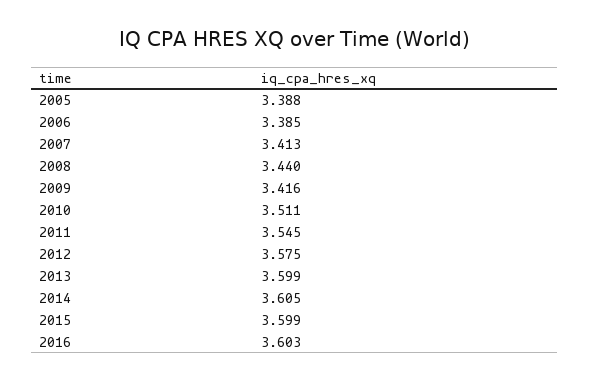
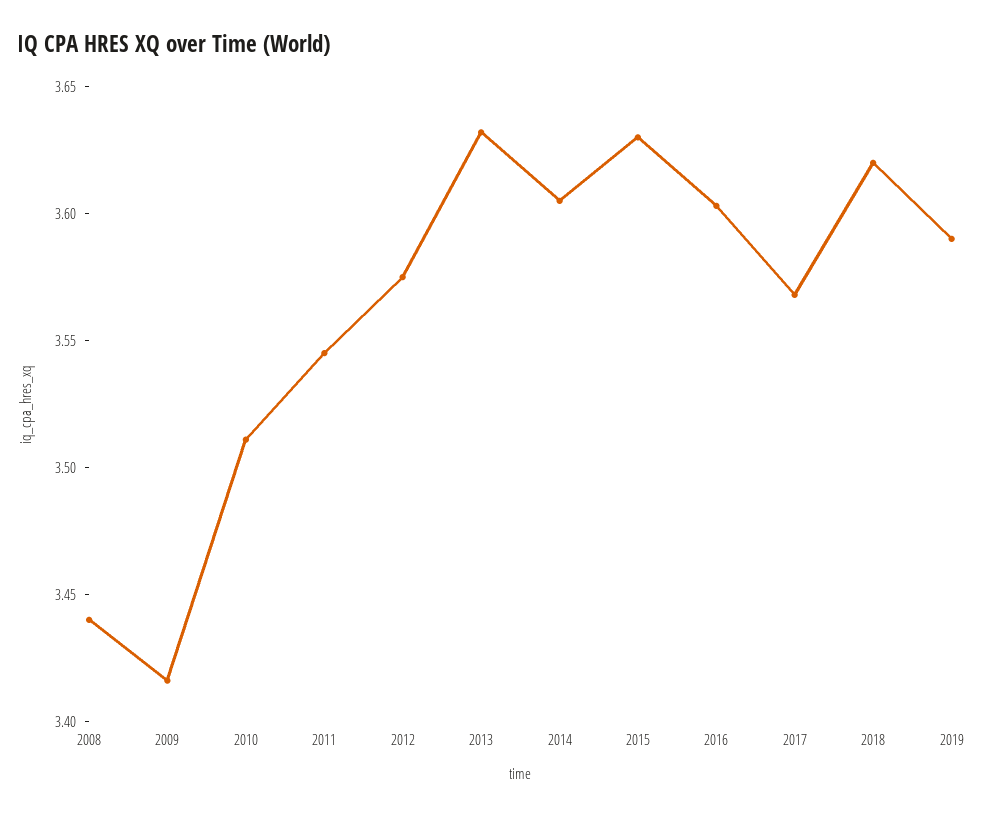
2005: 3.388 -> none
2006: 3.385 -> none
2007: 3.413 -> none
2013: 3.599 -> 3.63
2015: 3.599 -> 3.63
2017: none -> 3.57
2018: none -> 3.62
2019: none -> 3.59

